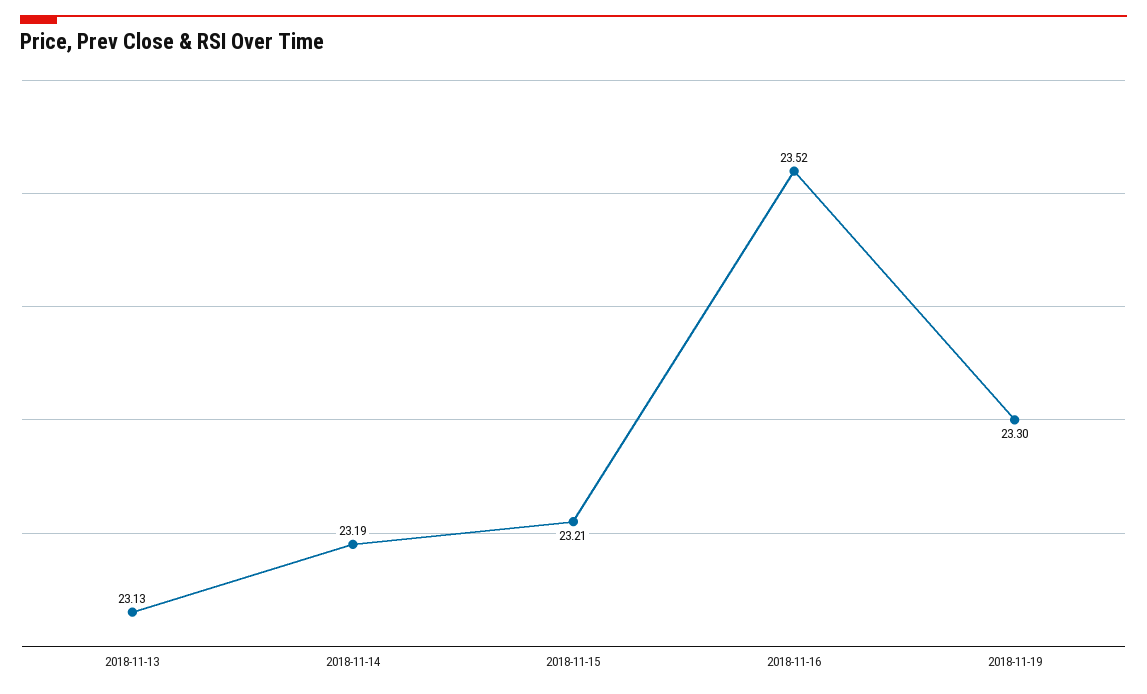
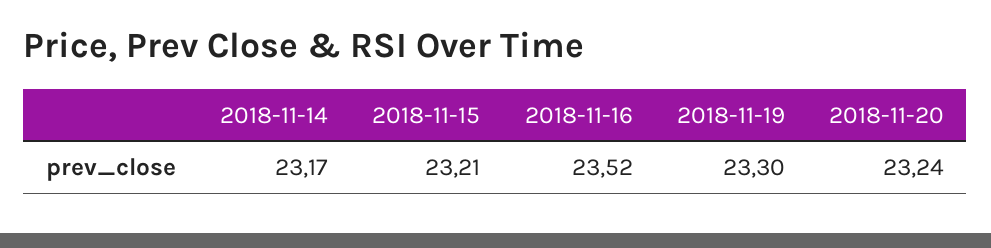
2018-11-13: 23.13 -> none
2018-11-14: 23.19 -> 23.17
2018-11-20: none -> 23.24

